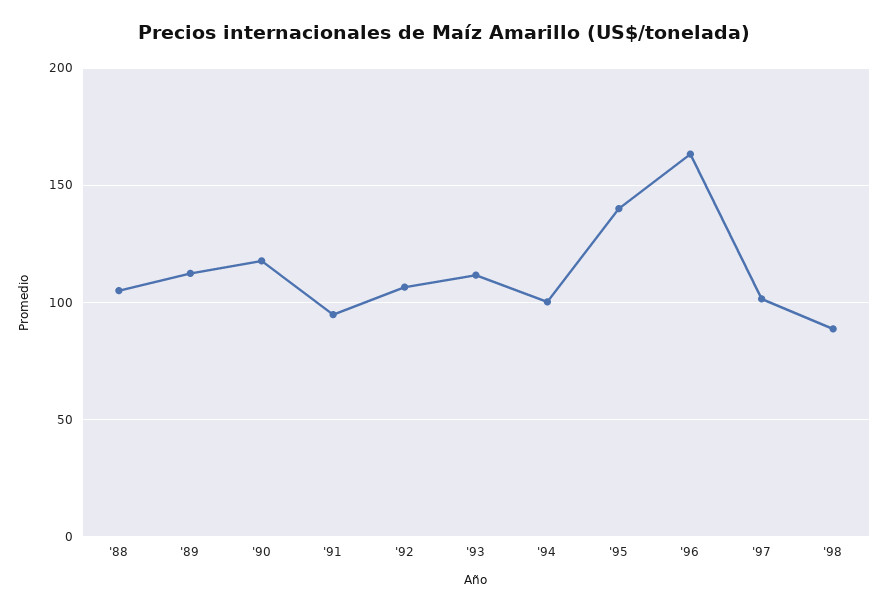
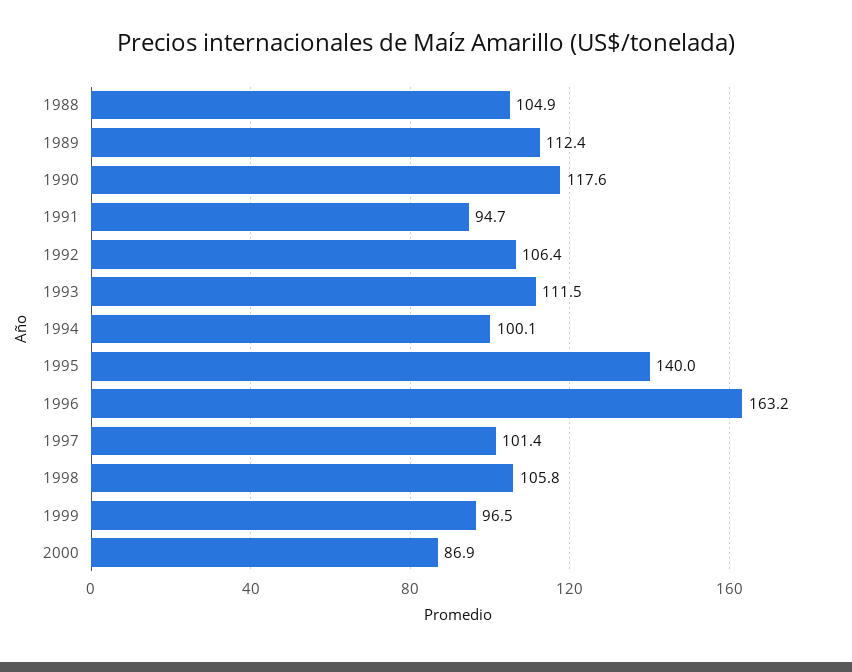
'98: 90 -> 105.8
1999: none -> 96.5
2000: none -> 86.9

